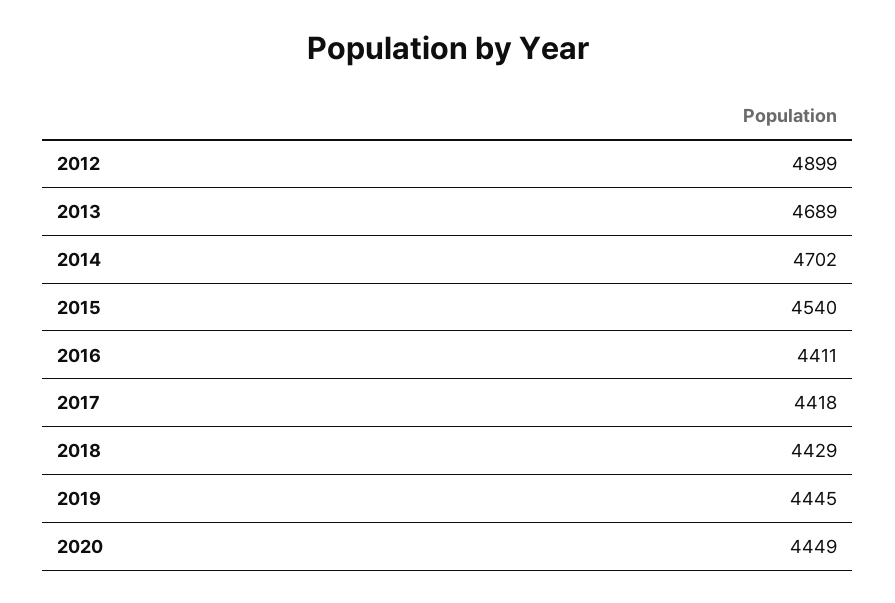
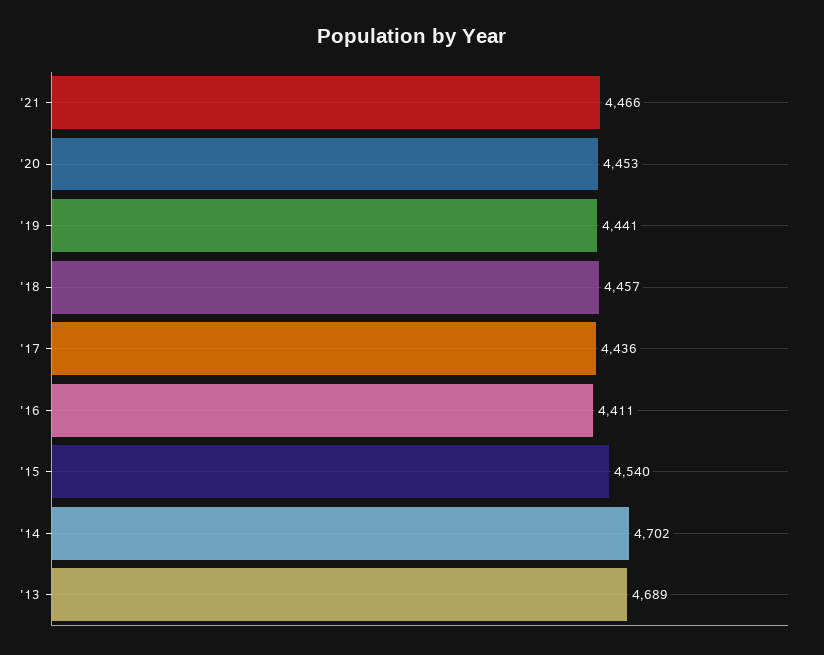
2012: 4899 -> none
2017: 4418 -> 4436
2018: 4429 -> 4457
2019: 4445 -> 4441
2020: 4449 -> 4453
'21: none -> 4466

